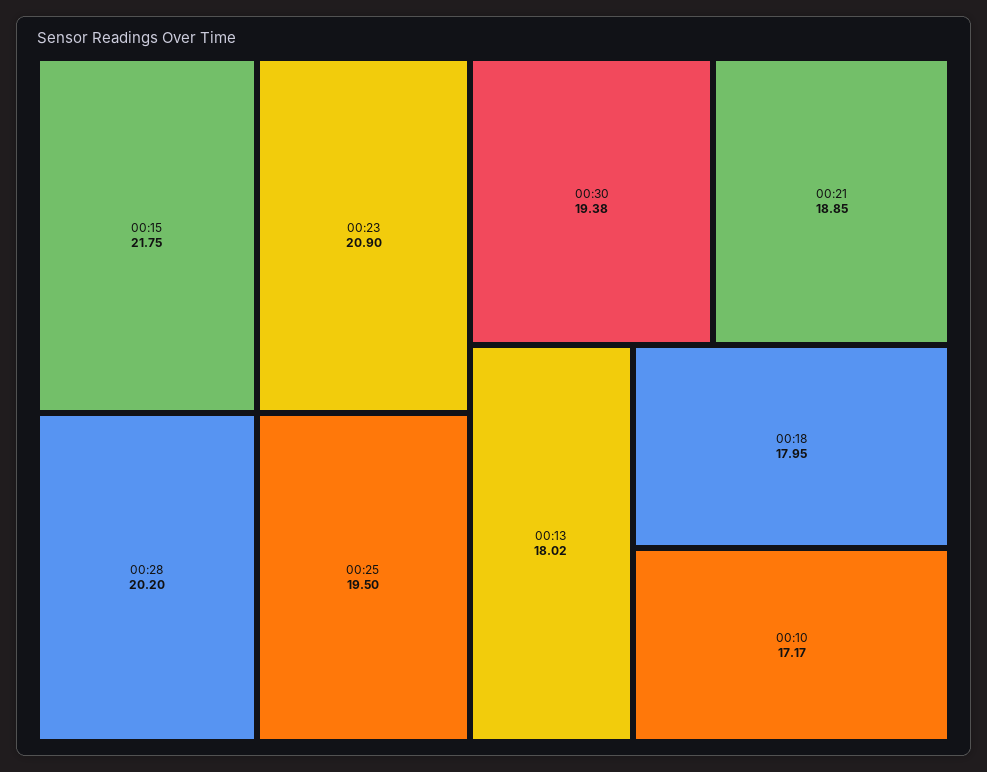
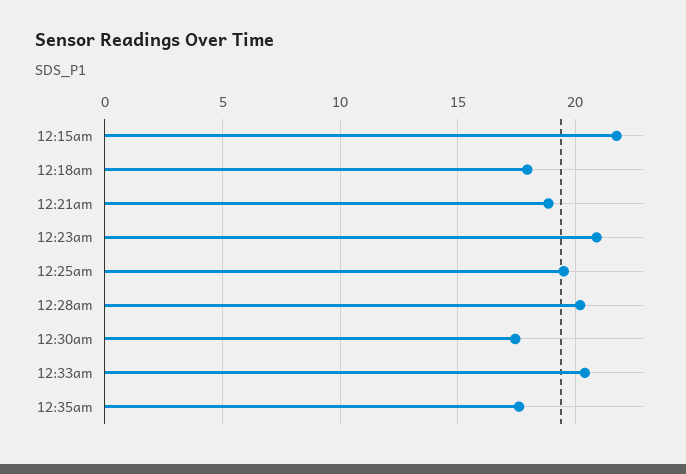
00:30: 19.38 -> 17.5
00:13: 18.02 -> none
00:10: 17.17 -> none
12:33am: none -> 20.5
12:35am: none -> 17.5

